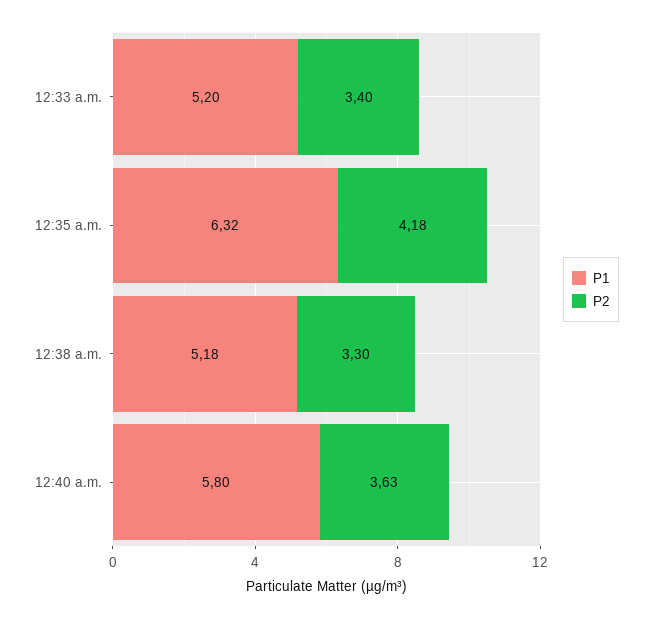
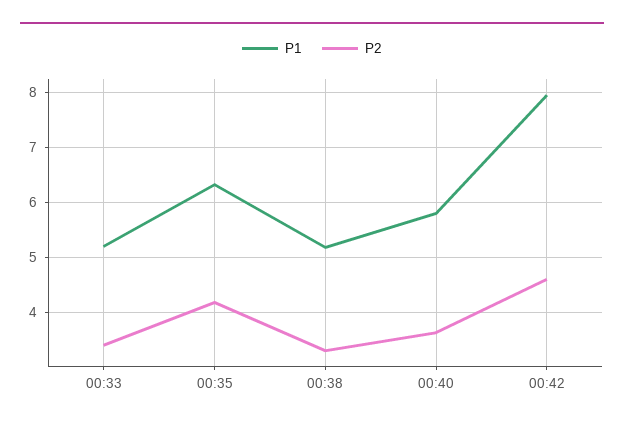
P1, 00:42: none -> 8
P2, 00:42: none -> 4.6

